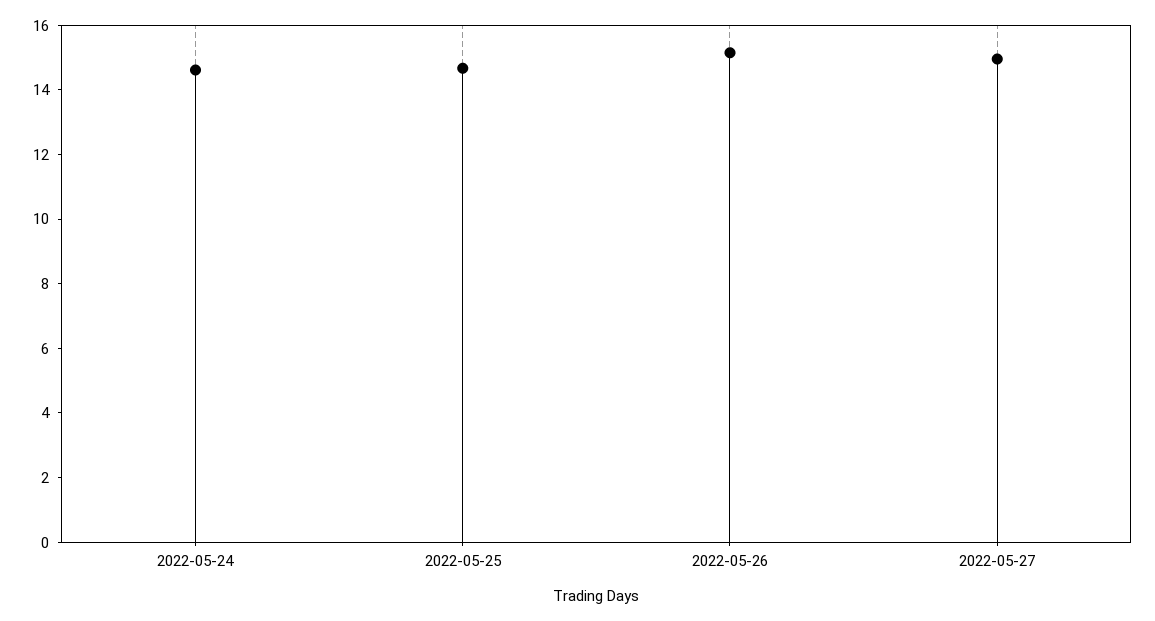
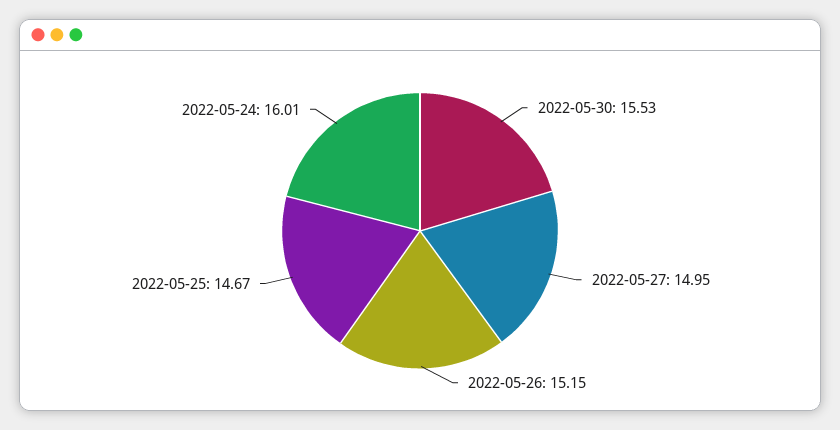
2022-05-24: 14.5 -> 16.01
2022-05-30: none -> 15.53

